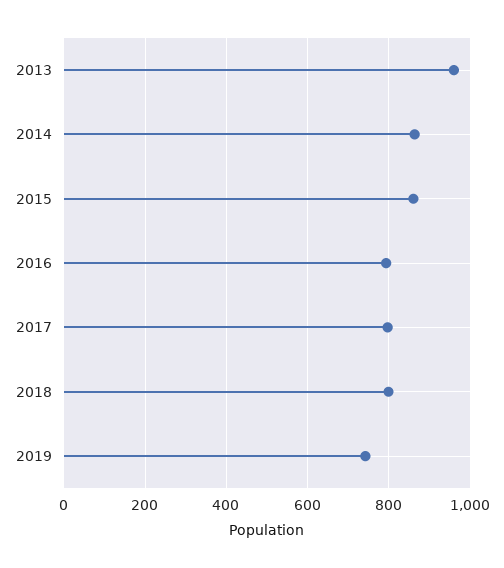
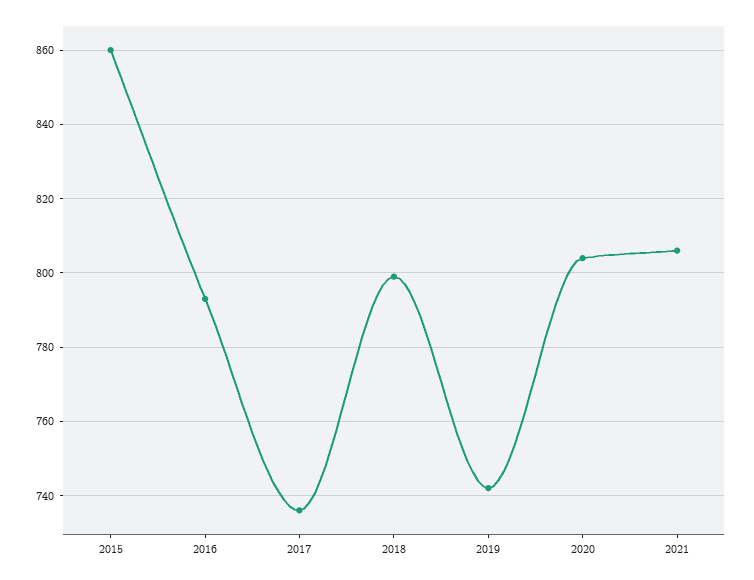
2013: 960 -> none
2014: 860 -> none
2017: 800 -> 735
2020: none -> 805
2021: none -> 805

